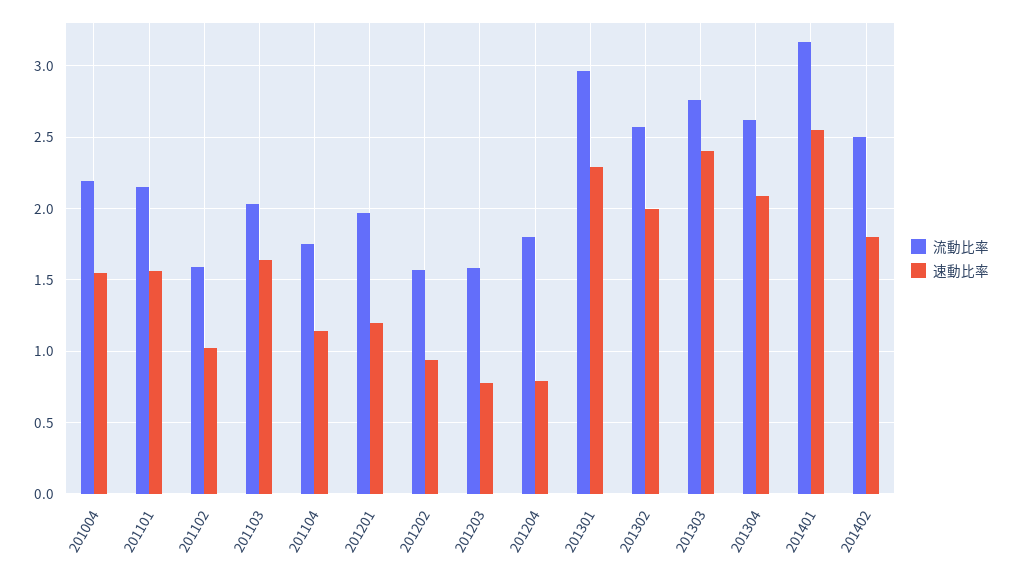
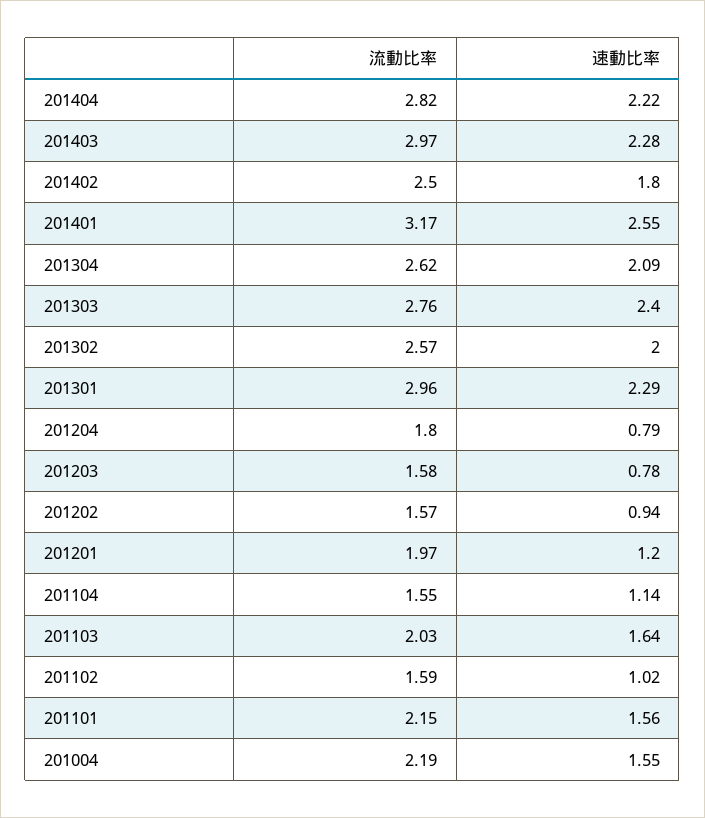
流動比率, 201104: 1.75 -> 1.55
流動比率, 201404: none -> 2.82
速動比率, 201404: none -> 2.22
流動比率, 201403: none -> 2.97
速動比率, 201403: none -> 2.28

